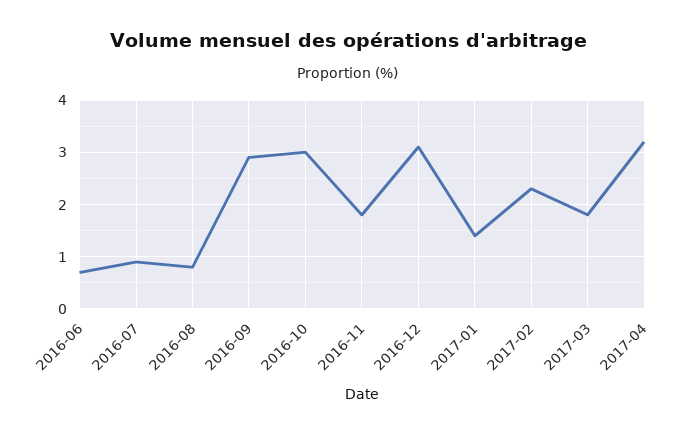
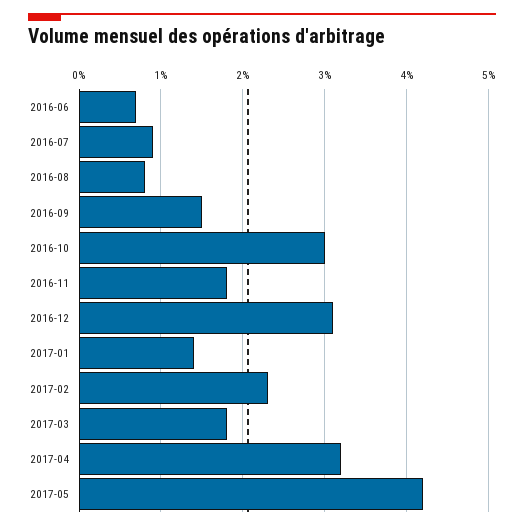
2016-09: 3 -> 1.5
2017-05: none -> 4.2

